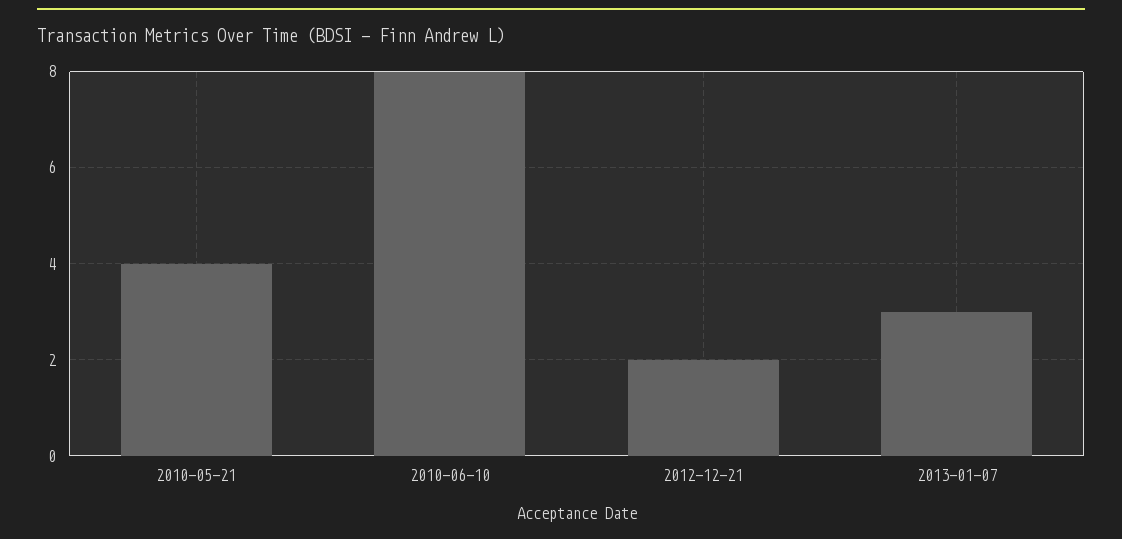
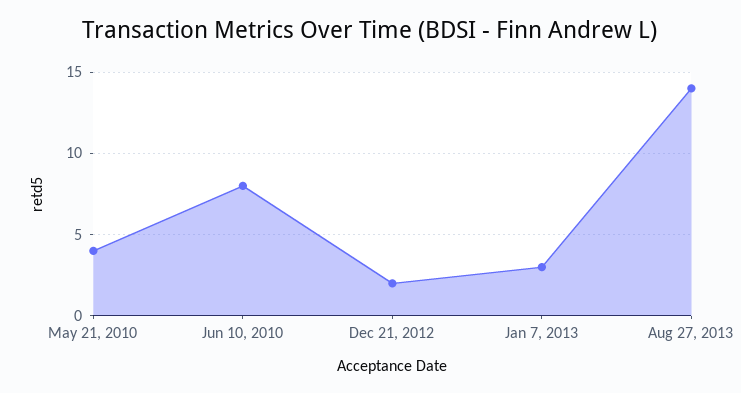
Aug 27, 2013: none -> 14

